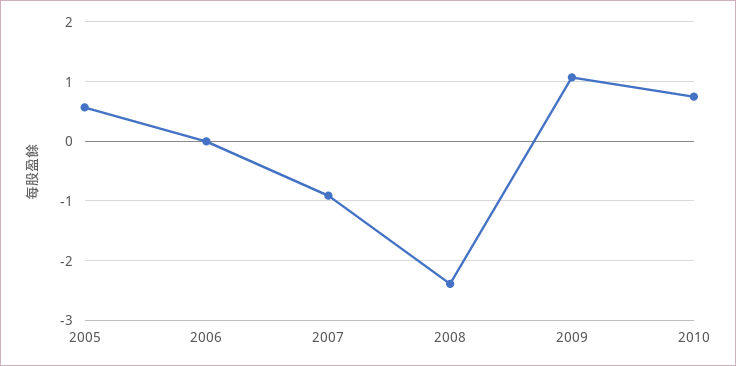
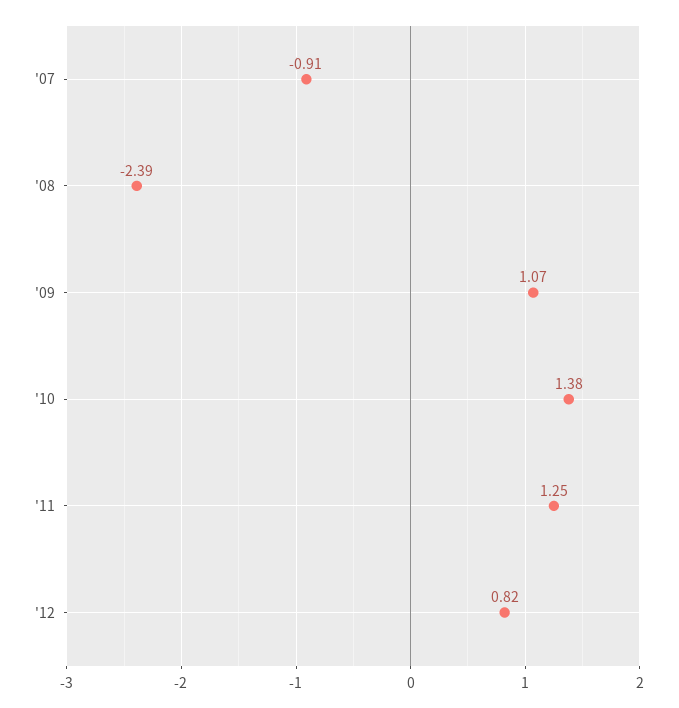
2005: 0.6 -> none
2006: 0 -> none
2010: 0.8 -> 1.38
'11: none -> 1.25
'12: none -> 0.82

